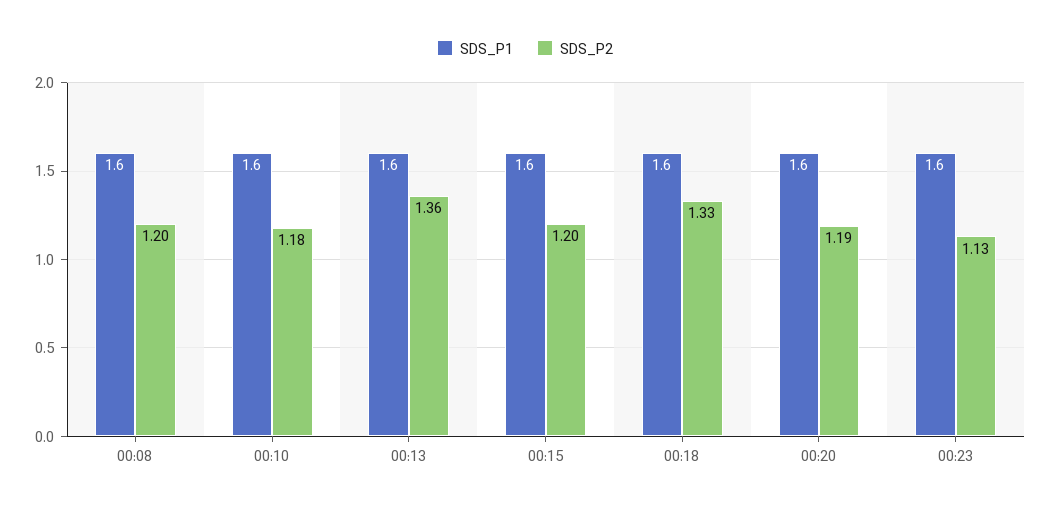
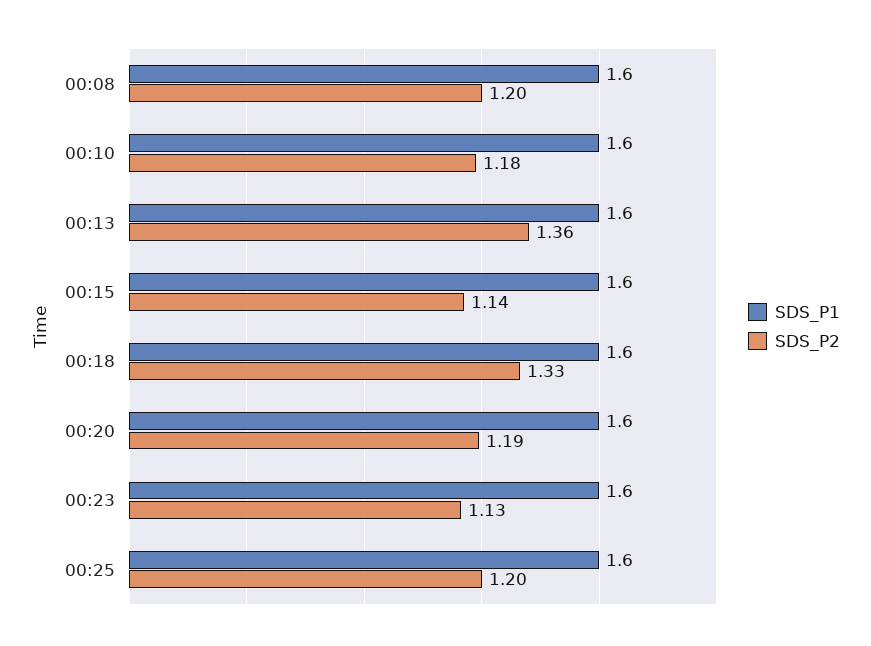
SDS_P2, 00:15: 1.2 -> 1.14
SDS_P1, 00:25: none -> 1.6
SDS_P2, 00:25: none -> 1.2

